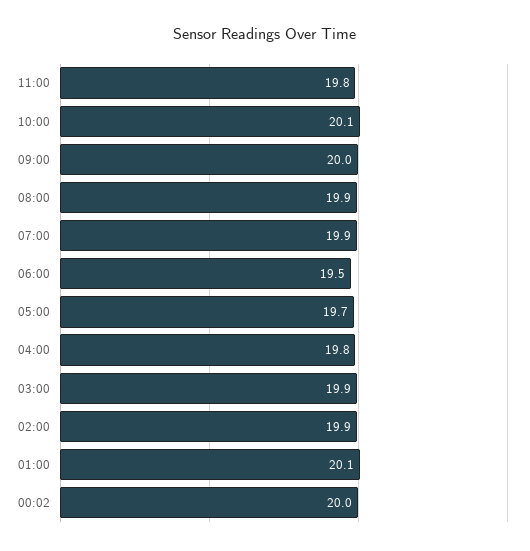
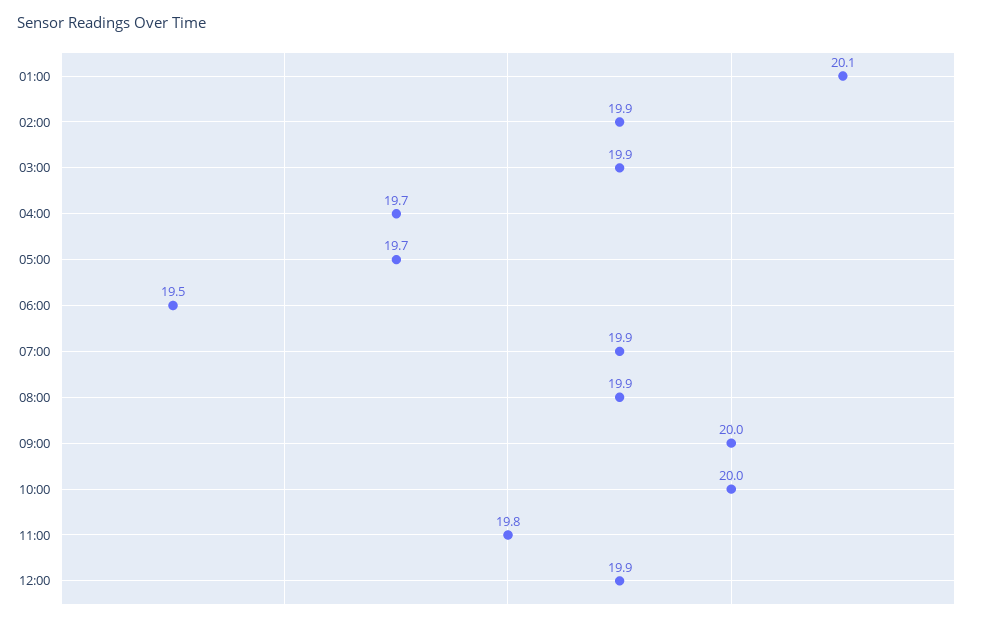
10:00: 20.1 -> 20
04:00: 19.8 -> 19.7
00:02: 20 -> none
12:00: none -> 19.9

